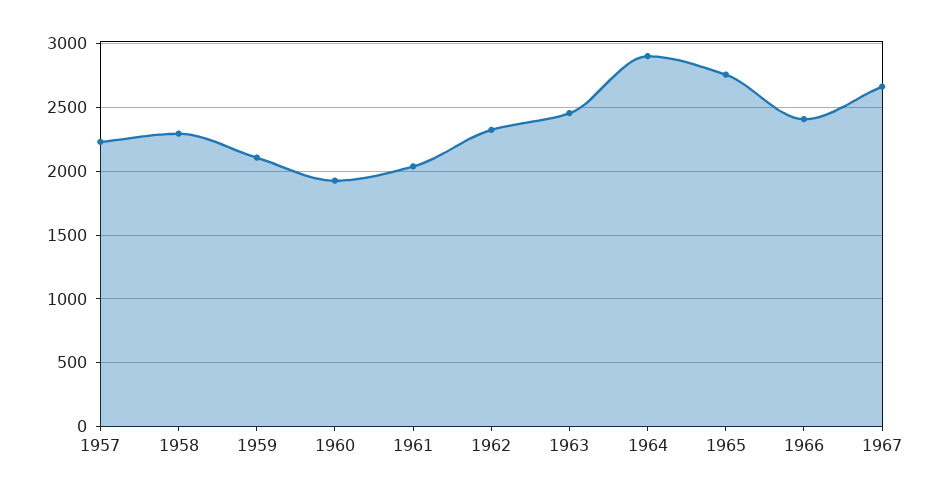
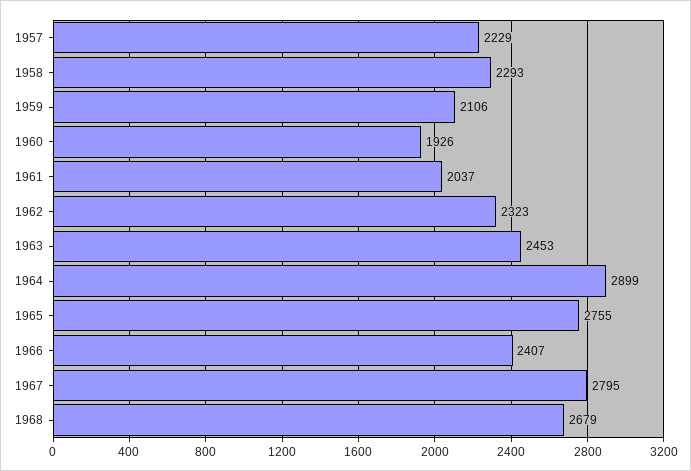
1967: 2650 -> 2795
1968: none -> 2679

